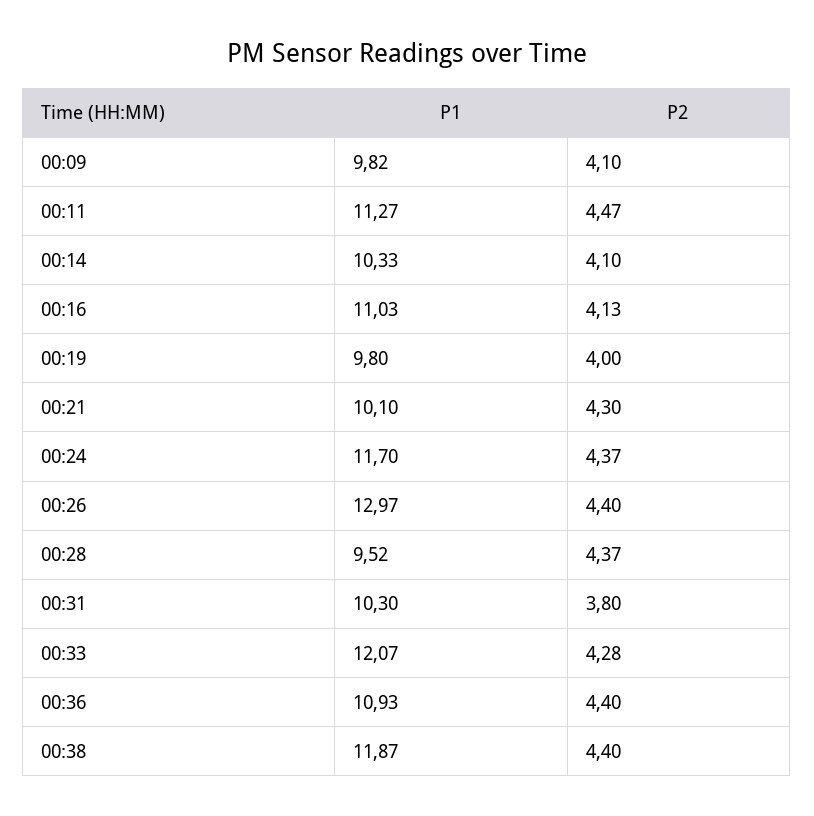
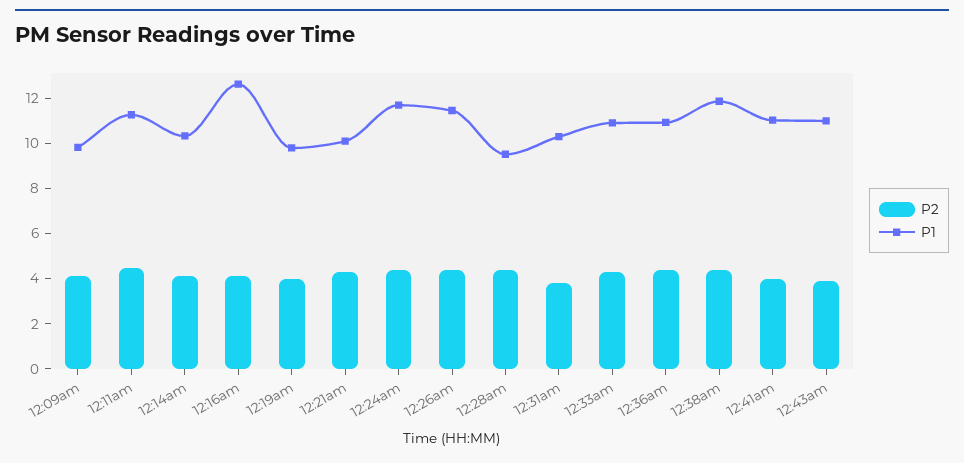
P1, 00:16: 11.03 -> 12.5
P1, 00:26: 12.97 -> 11.5
P1, 00:33: 12.07 -> 11
P2, 12:41am: none -> 4
P1, 12:41am: none -> 11
P2, 12:43am: none -> 4
P1, 12:43am: none -> 11

